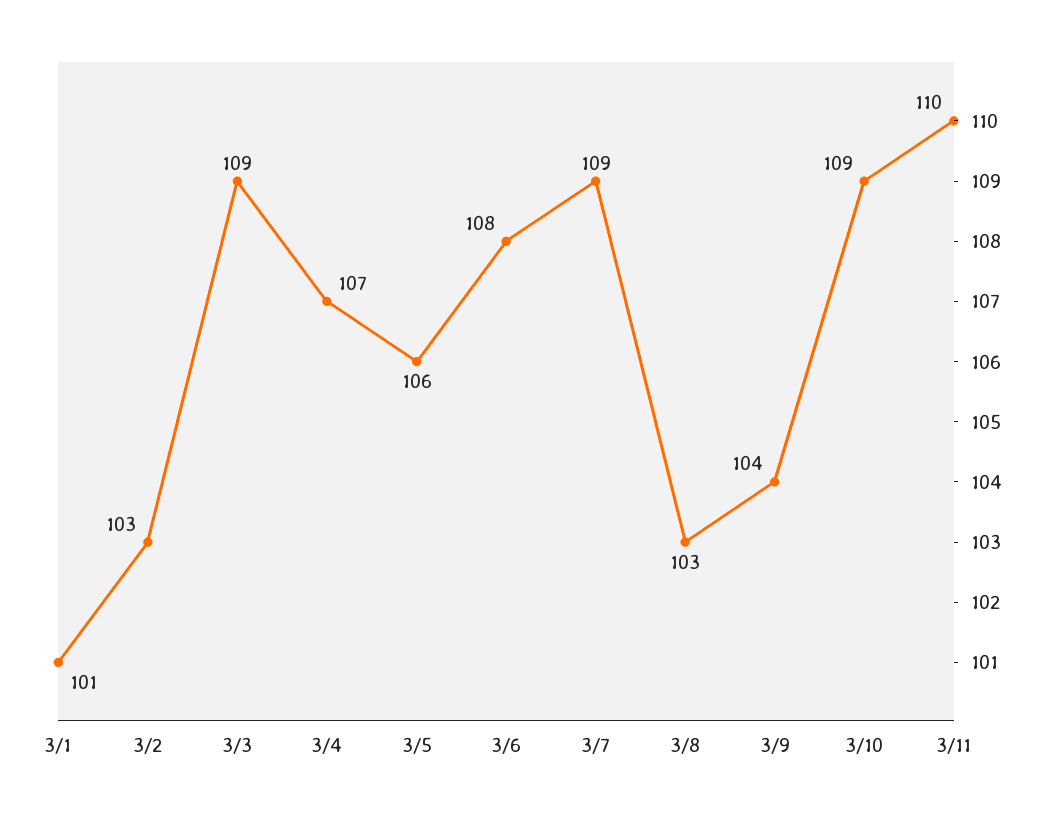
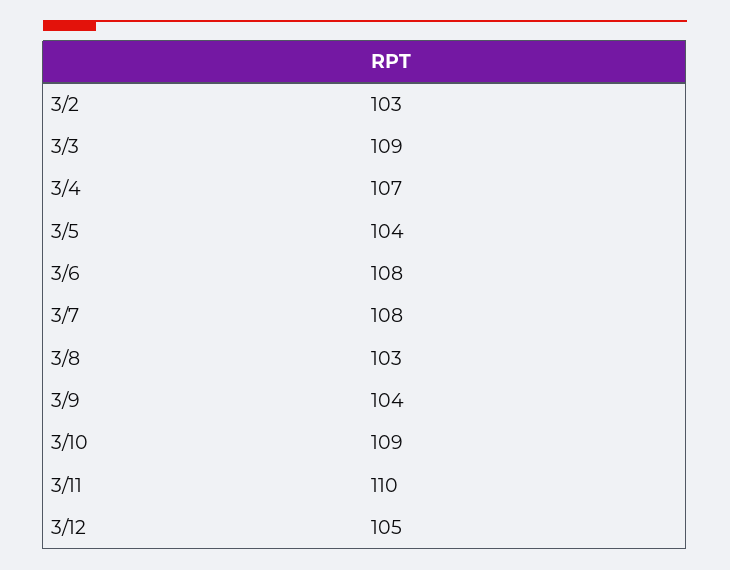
3/1: 101 -> none
3/5: 106 -> 104
3/7: 109 -> 108
3/12: none -> 105

